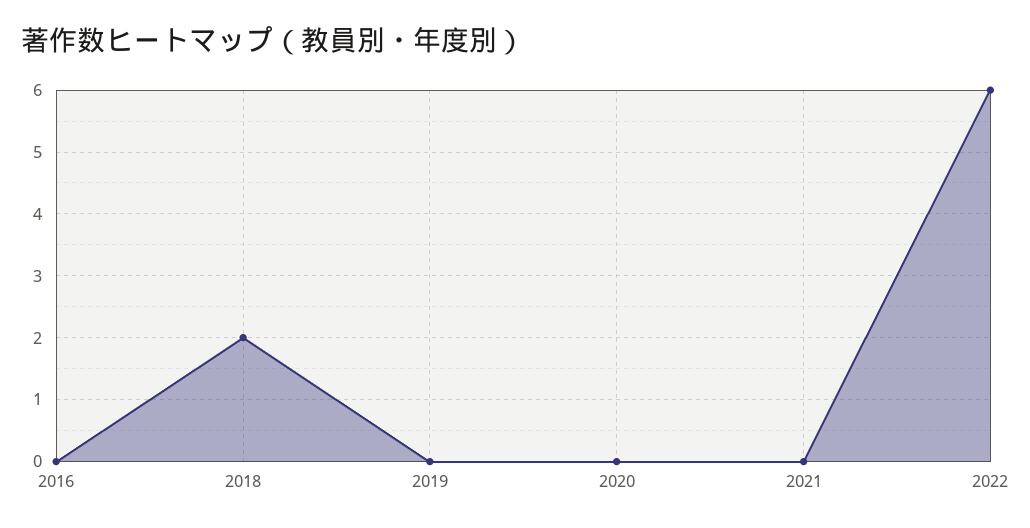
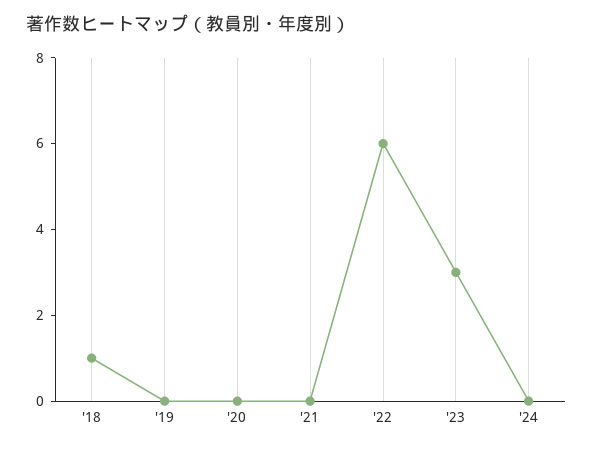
2016: 0 -> none
2018: 2 -> 1
'23: none -> 3
'24: none -> 0

